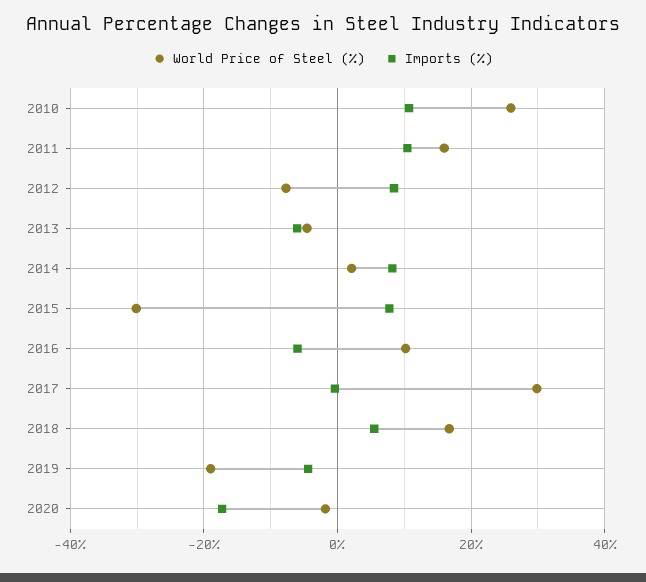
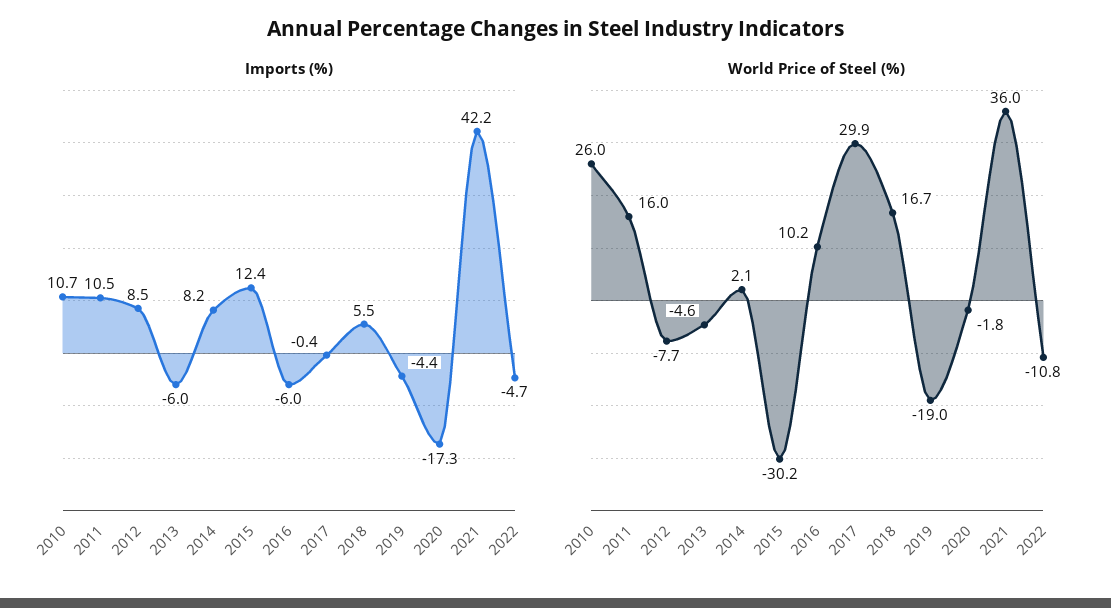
Imports (%), 2015: 8 -> 12.4
Imports (%), 2021: none -> 42.2
Imports (%), 2022: none -> -4.7
World Price of Steel (%), 2021: none -> 36
World Price of Steel (%), 2022: none -> -10.8

